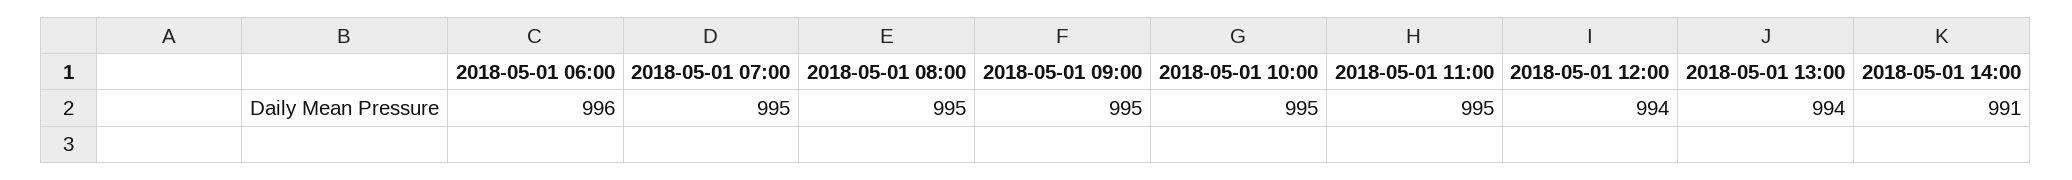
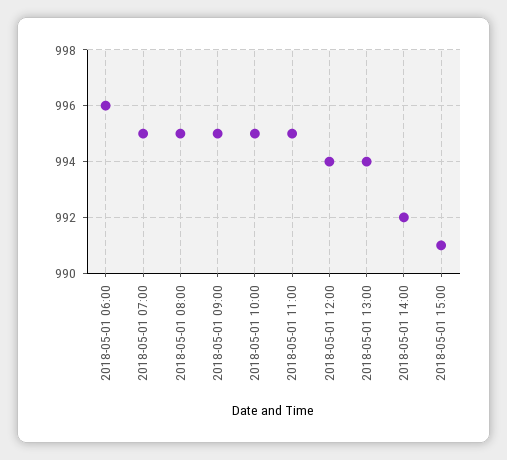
2018-05-01 14:00: 991 -> 992
2018-05-01 15:00: none -> 991

